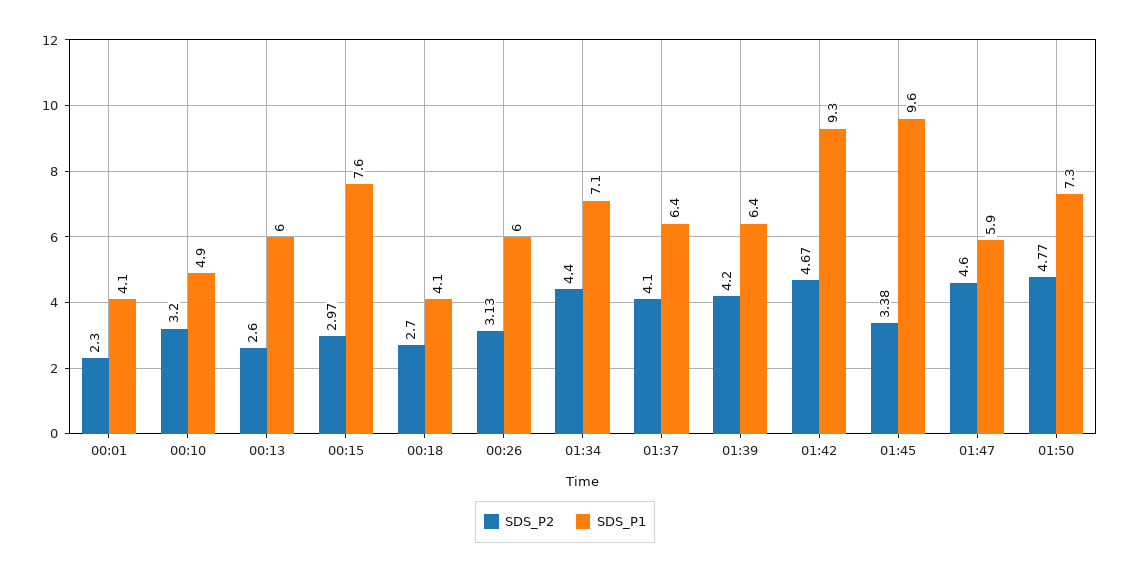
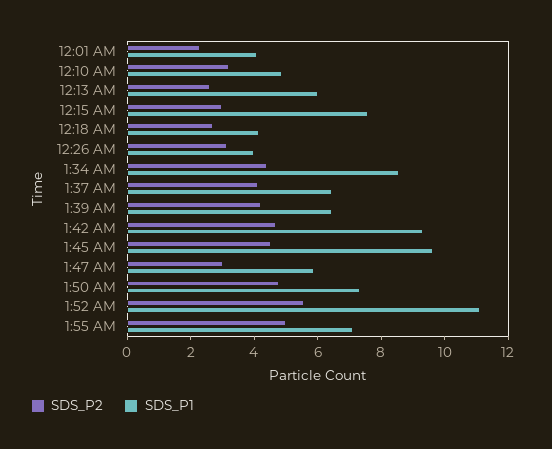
SDS_P1, 00:26: 6 -> 4
SDS_P1, 01:34: 7.1 -> 8.5
SDS_P2, 01:45: 3.38 -> 4.5
SDS_P2, 01:47: 4.6 -> 3
SDS_P2, 1:52 AM: none -> 5.5
SDS_P1, 1:52 AM: none -> 11
SDS_P2, 1:55 AM: none -> 5
SDS_P1, 1:55 AM: none -> 7

